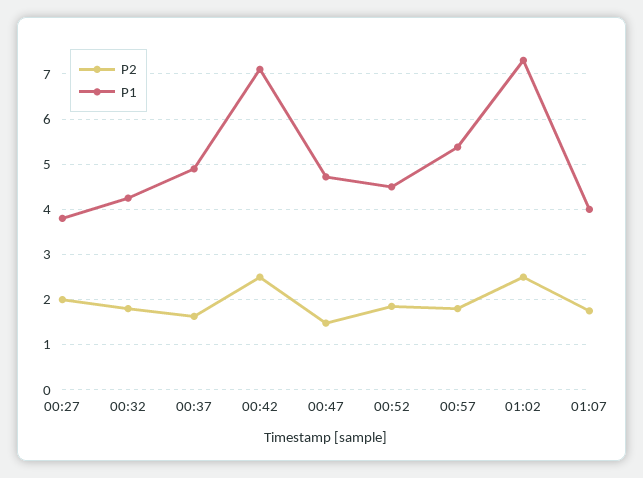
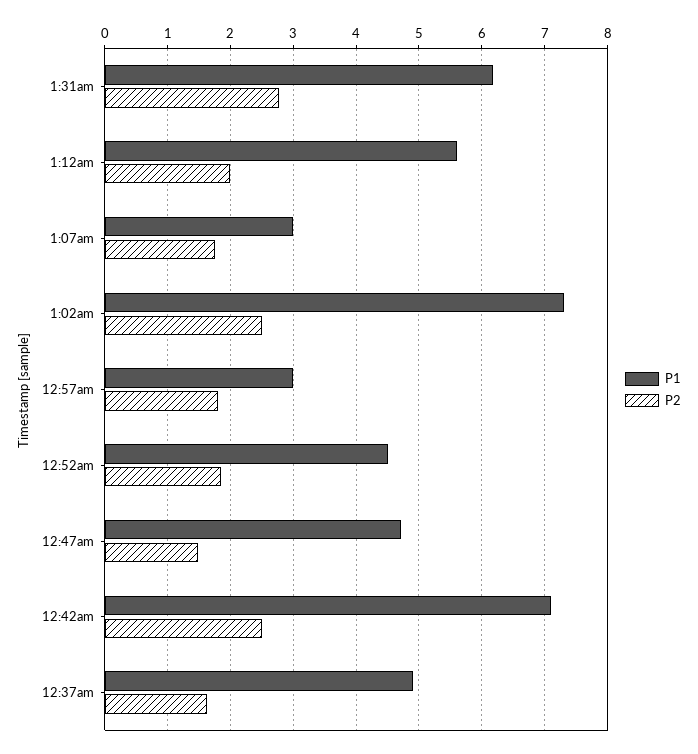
P2, 00:27: 2 -> none
P1, 00:27: 3.8 -> none
P2, 00:32: 1.8 -> none
P1, 00:32: 4.2 -> none
P1, 00:57: 5.4 -> 3
P1, 01:07: 4 -> 3
P1, 1:31am: none -> 6.2
P2, 1:31am: none -> 2.8
P1, 1:12am: none -> 5.6
P2, 1:12am: none -> 2

